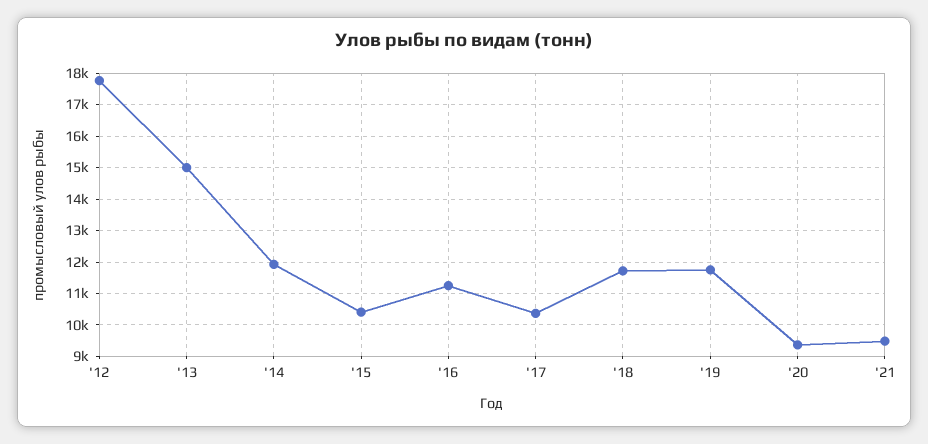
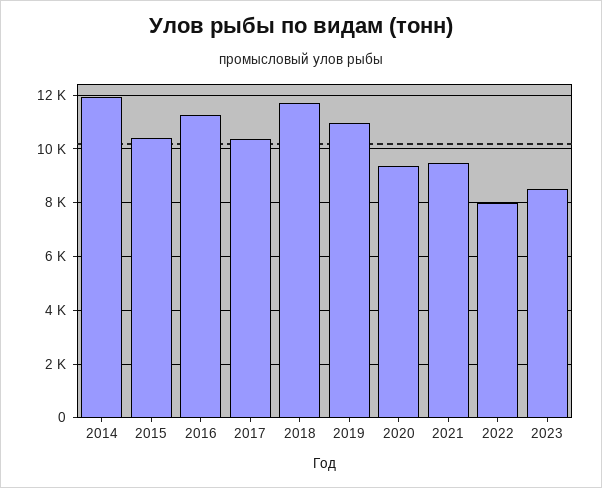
'12: 17800 -> none
'13: 15000 -> none
'19: 11800 -> 11000
2022: none -> 8000
2023: none -> 8500

